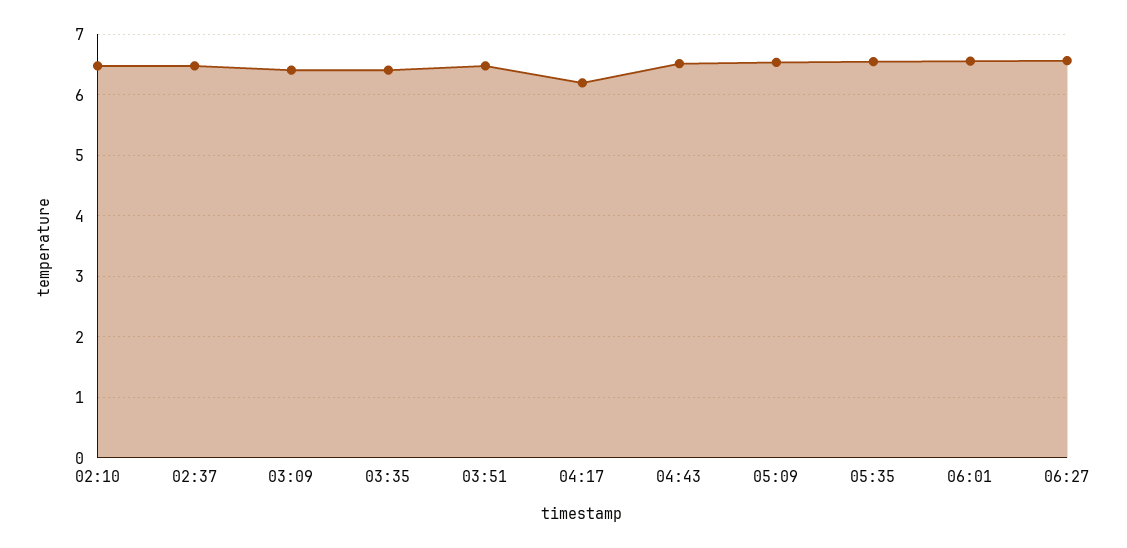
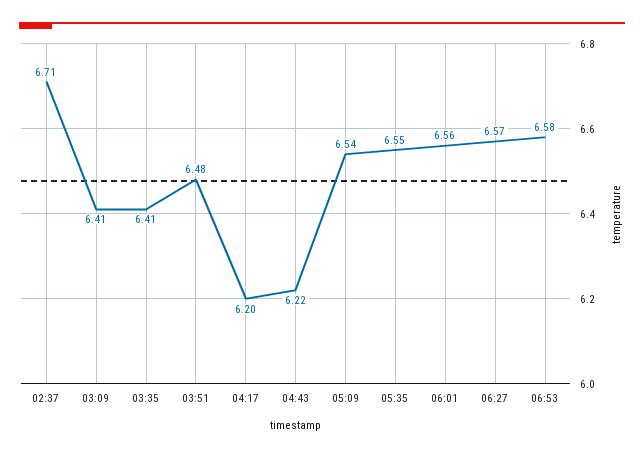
02:10: 6.5 -> none
02:37: 6.5 -> 6.71
04:43: 6.5 -> 6.22
06:53: none -> 6.58

